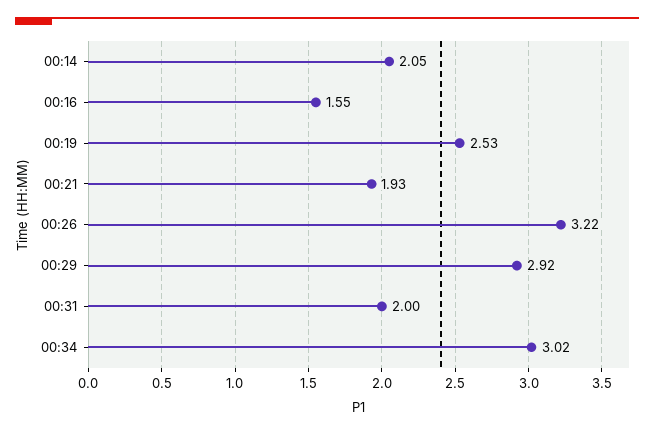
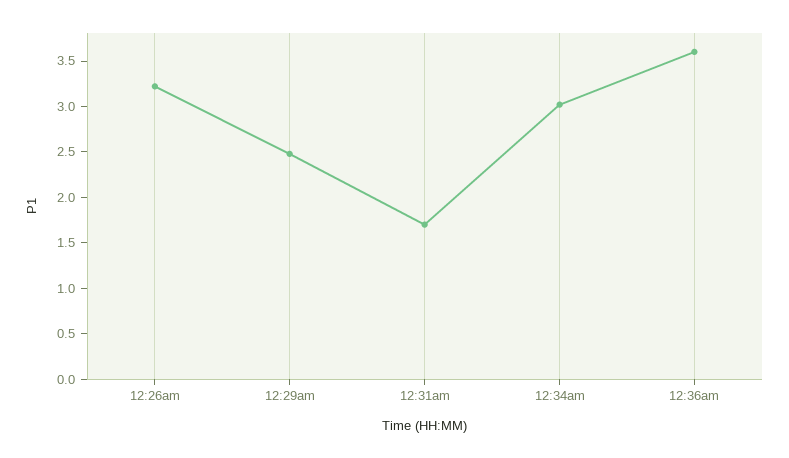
00:14: 2.05 -> none
00:16: 1.55 -> none
00:19: 2.53 -> none
00:21: 1.93 -> none
00:29: 2.92 -> 2.5
00:31: 2 -> 1.7
12:36am: none -> 3.6

